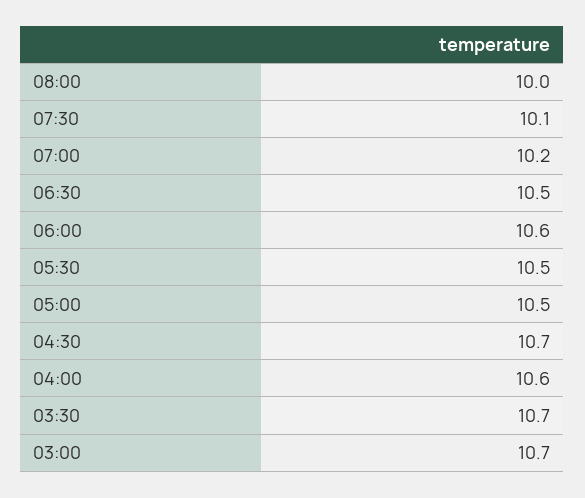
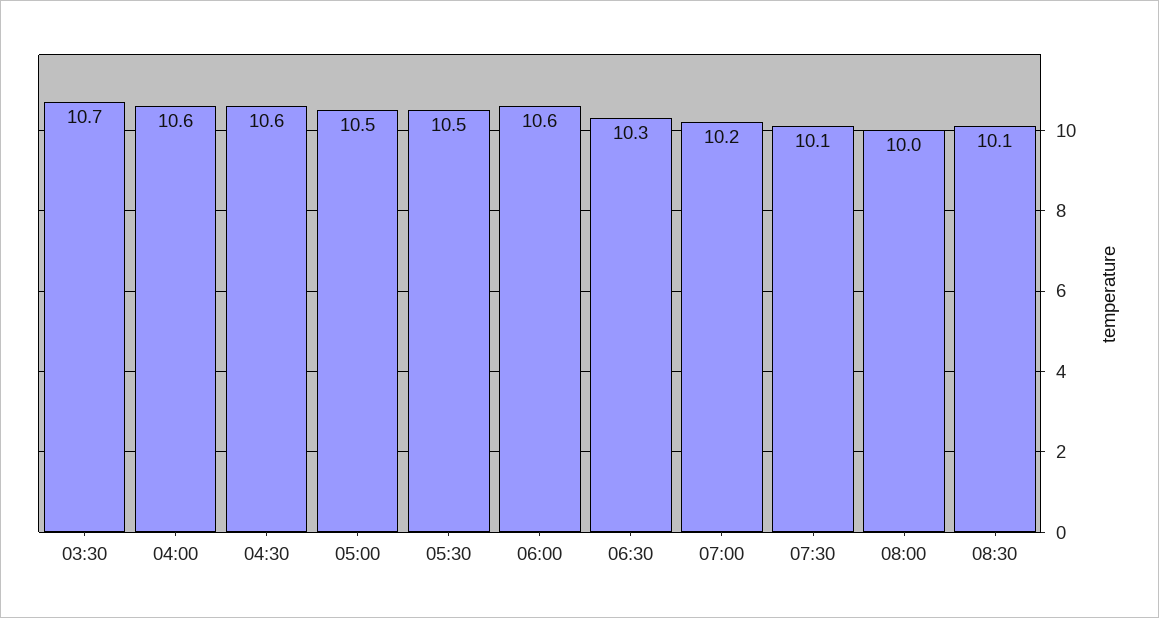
06:30: 10.5 -> 10.3
04:30: 10.7 -> 10.6
03:00: 10.7 -> none
08:30: none -> 10.1

